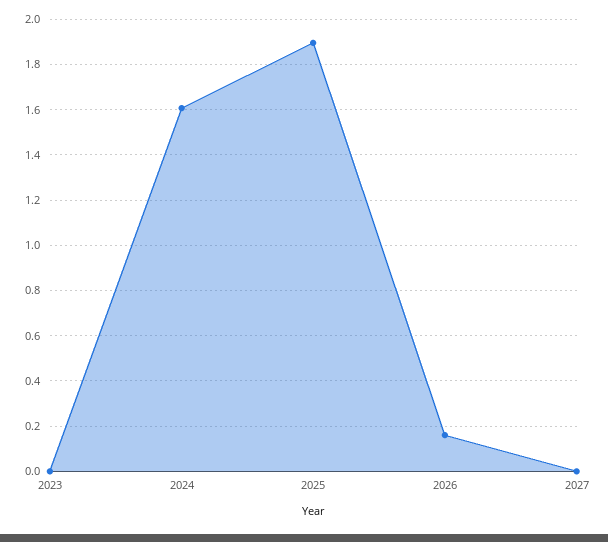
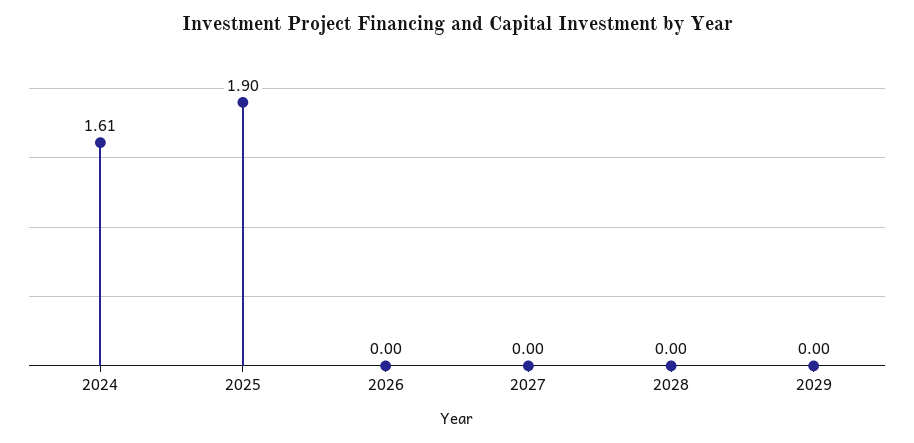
2023: 0 -> none
2026: 0.15 -> 0
2028: none -> 0
2029: none -> 0

